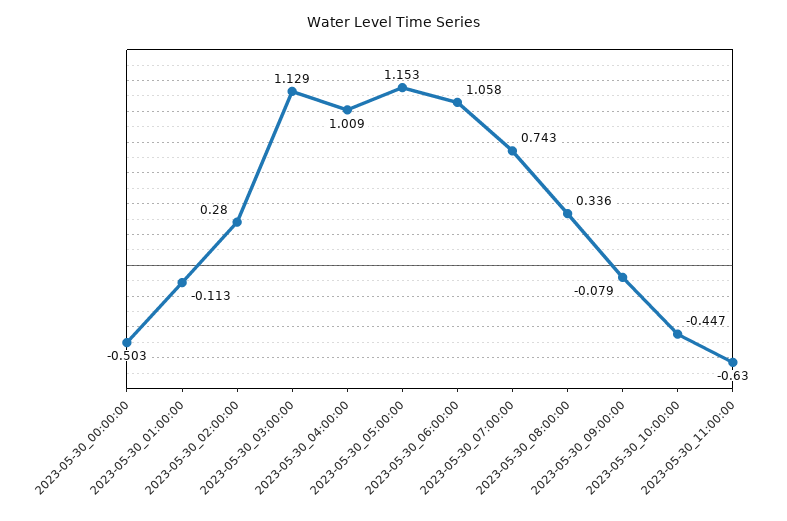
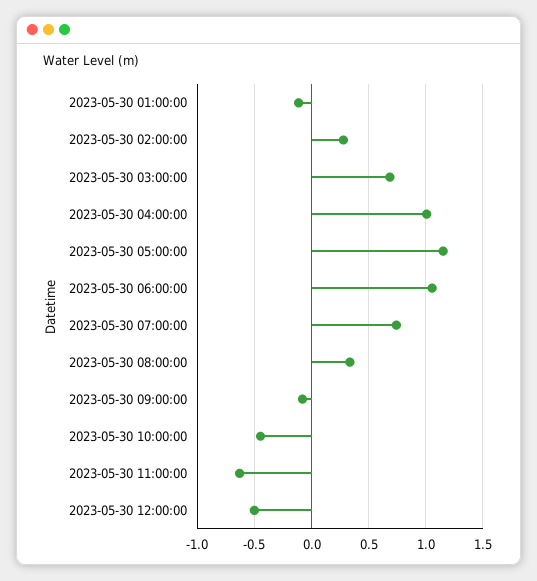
2023-05-30_00:00:00: -0.503 -> none
2023-05-30_03:00:00: 1.129 -> 0.7
2023-05-30 12:00:00: none -> -0.5

